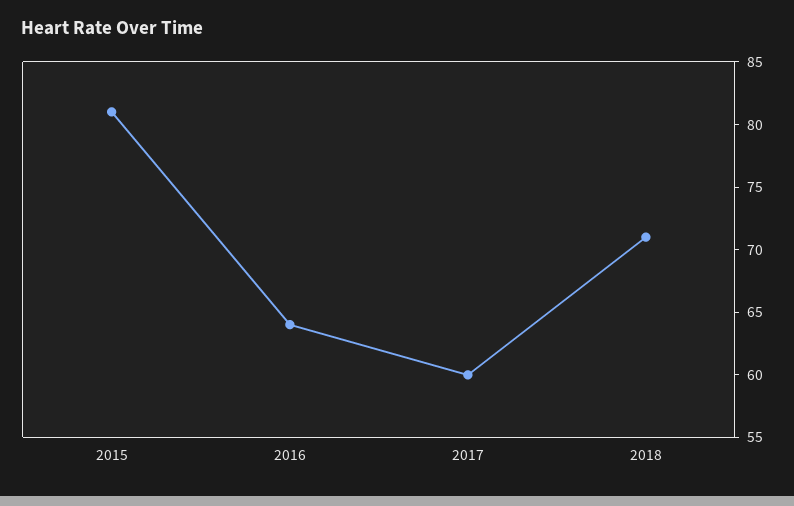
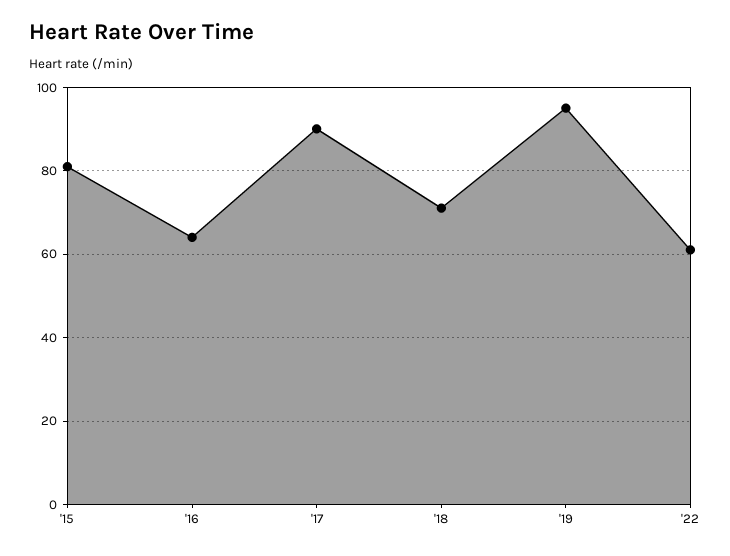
2017: 60 -> 90
'19: none -> 95
'22: none -> 60

